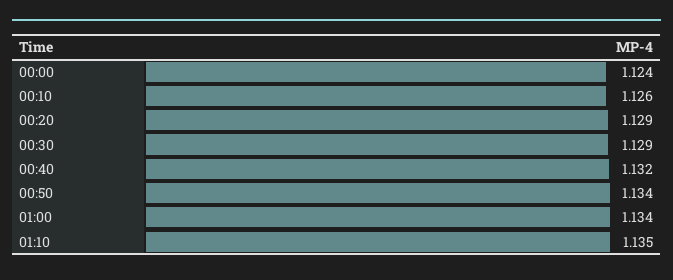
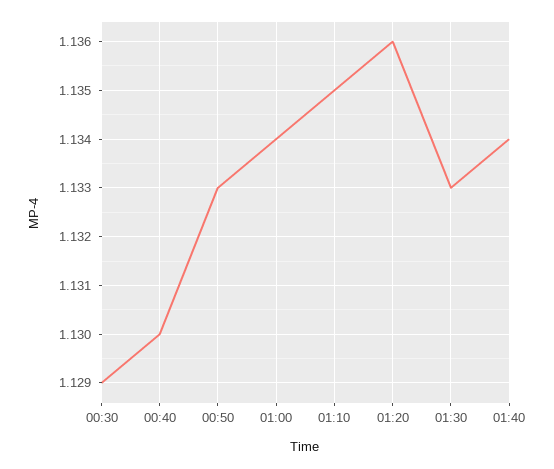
00:00: 1.124 -> none
00:10: 1.126 -> none
00:20: 1.129 -> none
00:40: 1.132 -> 1.13
00:50: 1.134 -> 1.133
01:20: none -> 1.136
01:30: none -> 1.133
01:40: none -> 1.134

